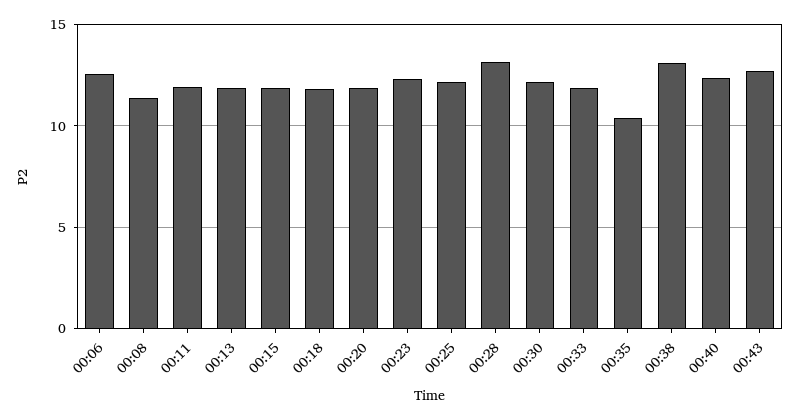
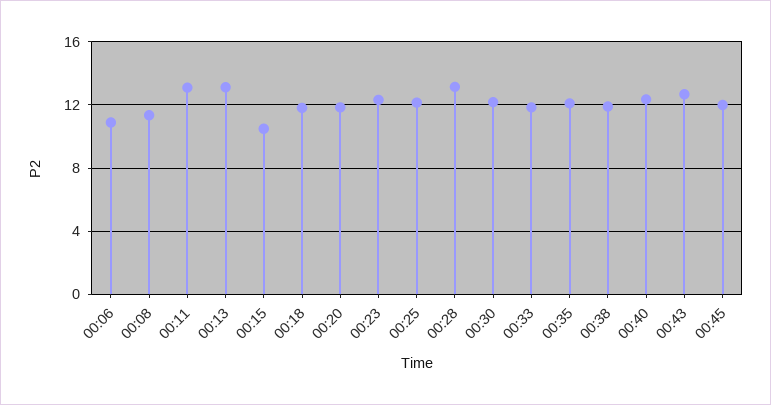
00:06: 12.5 -> 11
00:11: 12 -> 13
00:13: 12 -> 13
00:15: 12 -> 10.5
00:35: 10.5 -> 12
00:38: 13 -> 12
00:45: none -> 12

